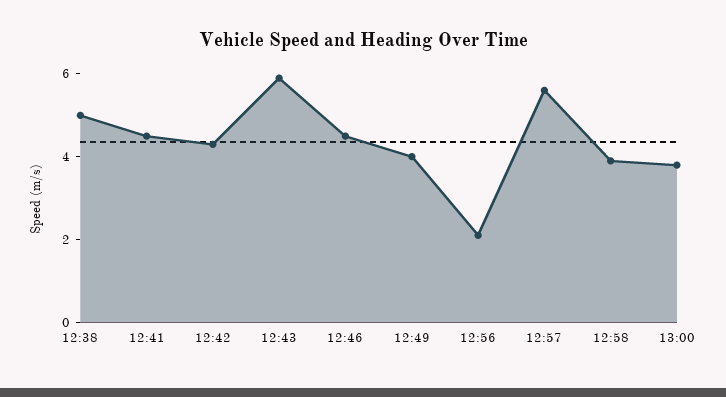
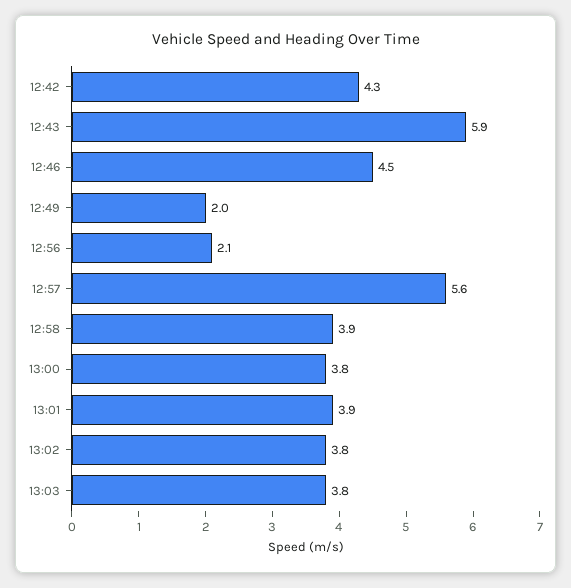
12:38: 5 -> none
12:41: 4.5 -> none
12:49: 4 -> 2
13:01: none -> 3.9
13:02: none -> 3.8
13:03: none -> 3.8

